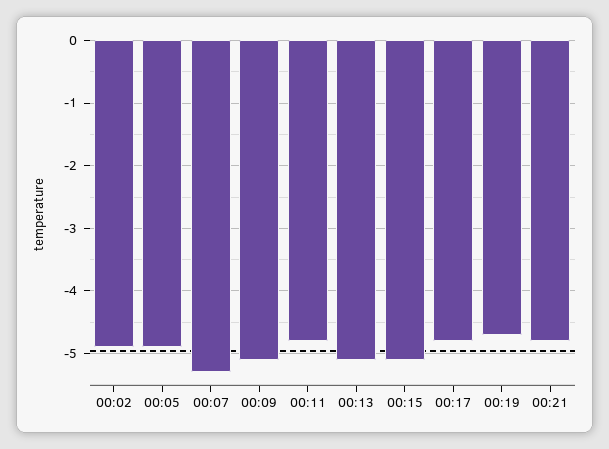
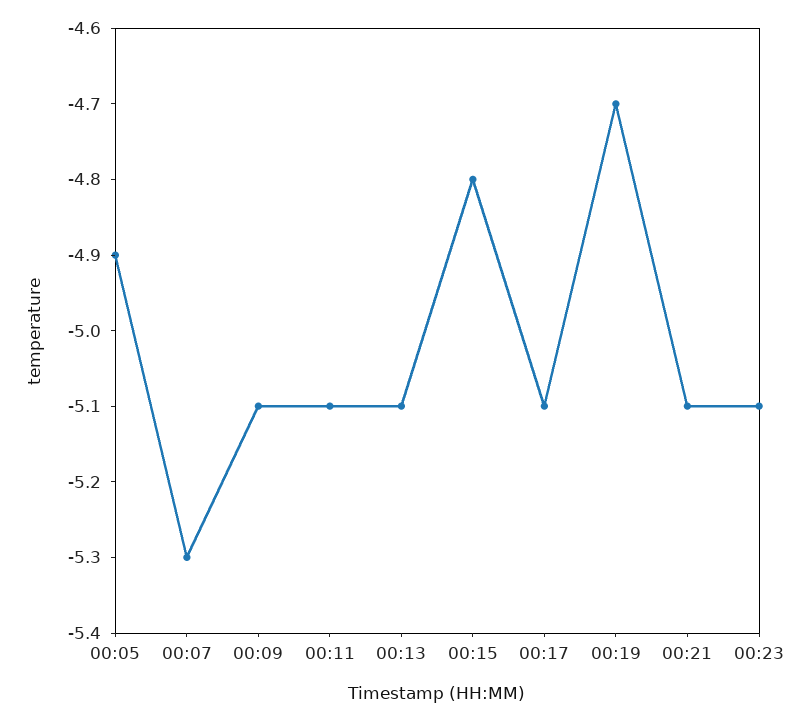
00:02: -4.9 -> none
00:11: -4.8 -> -5.1
00:15: -5.1 -> -4.8
00:17: -4.8 -> -5.1
00:21: -4.8 -> -5.1
00:23: none -> -5.1

